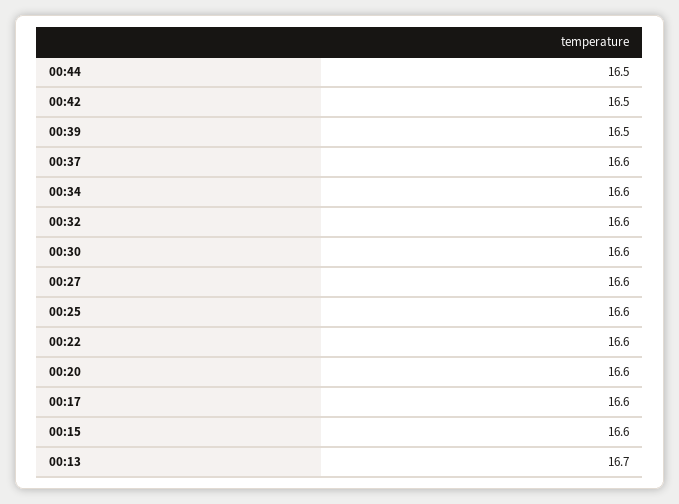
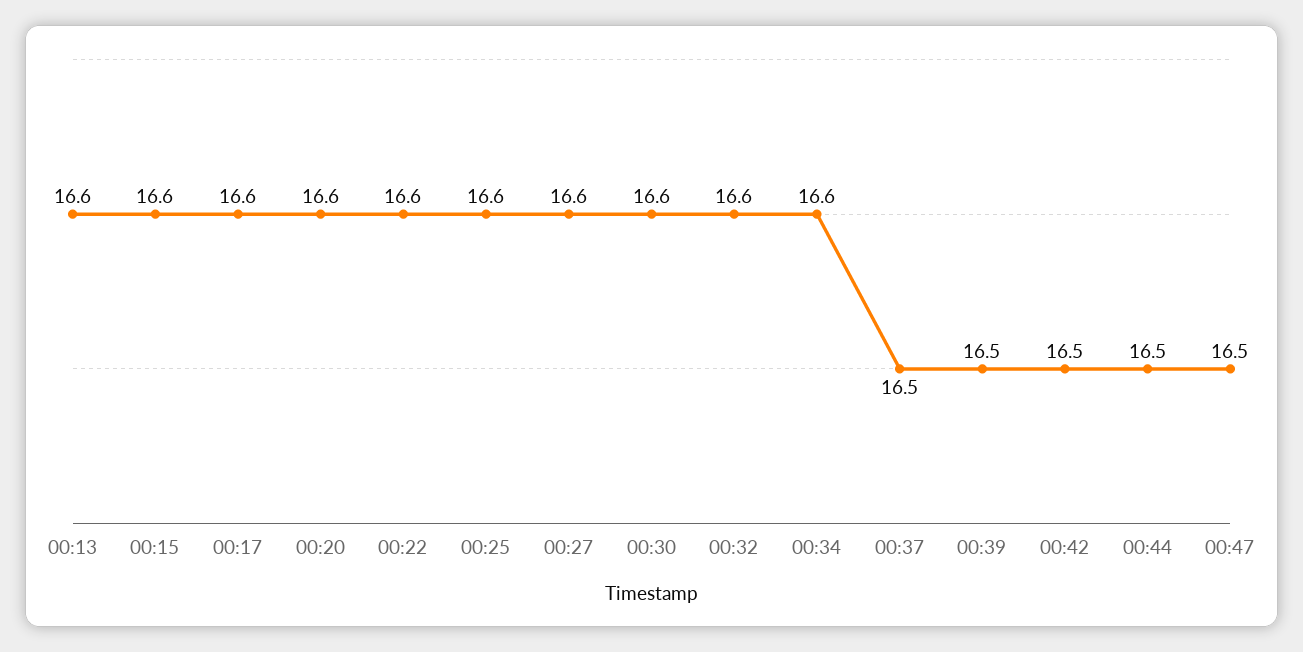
00:37: 16.6 -> 16.5
00:13: 16.7 -> 16.6
00:47: none -> 16.5

